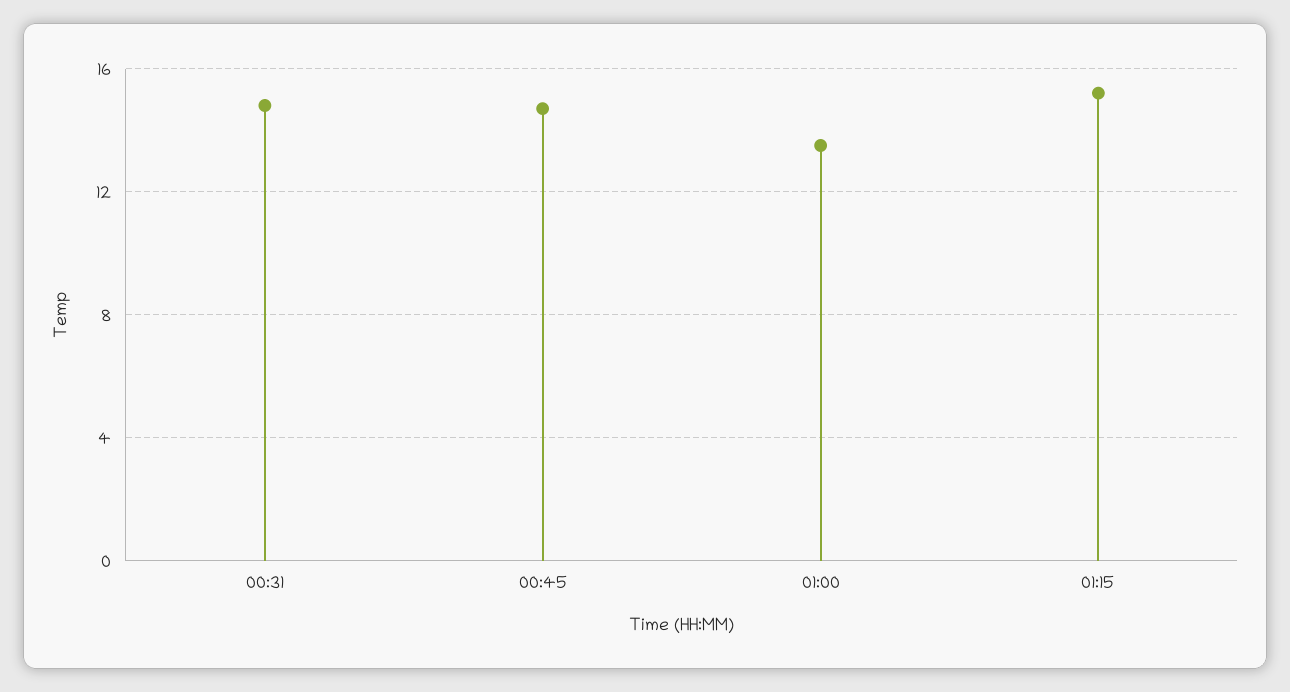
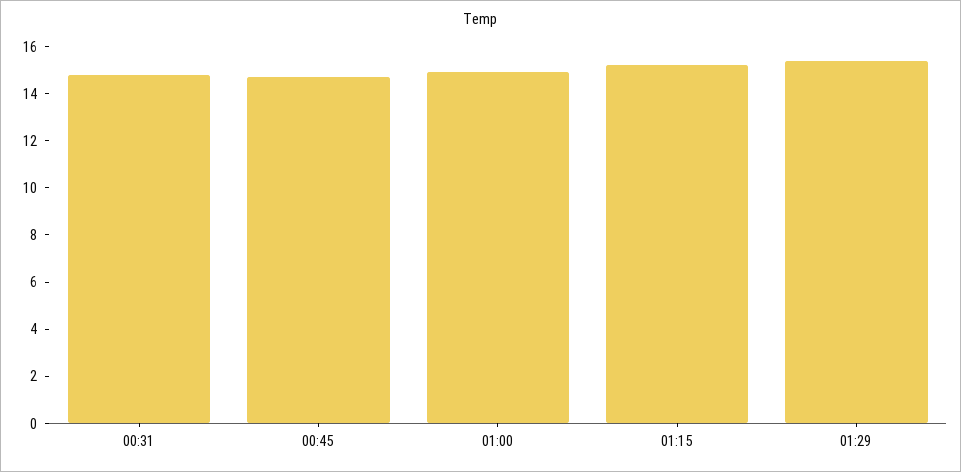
01:00: 13.5 -> 15
01:29: none -> 15.5

